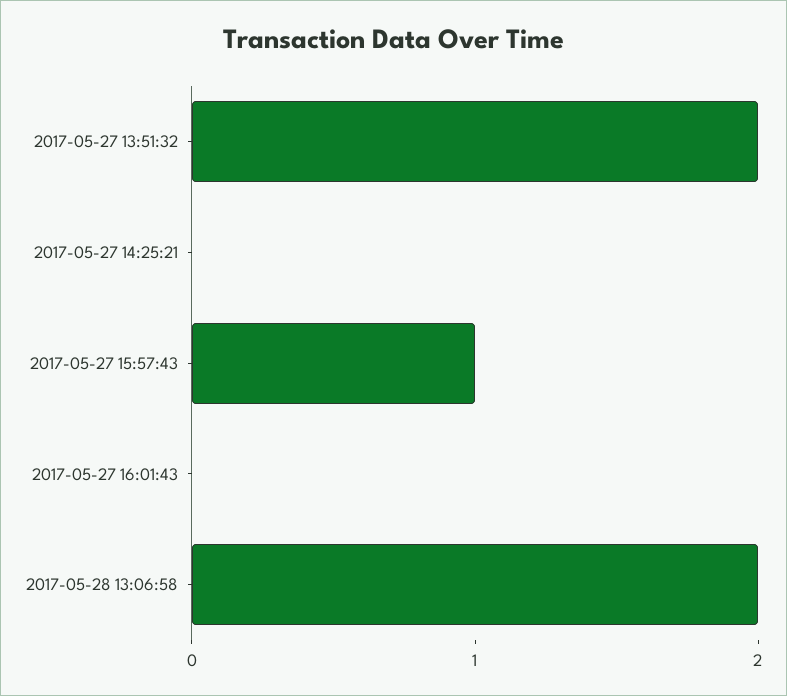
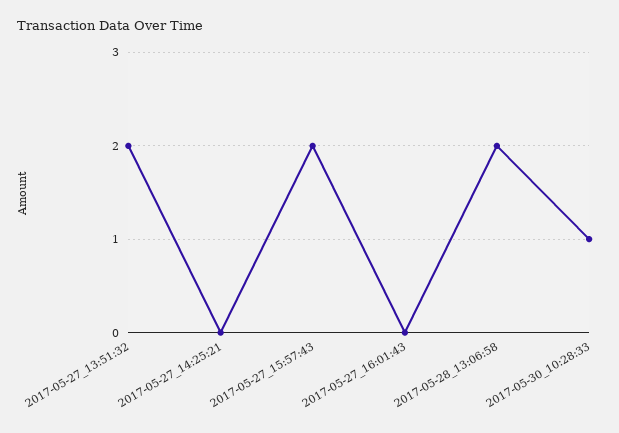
2017-05-27 15:57:43: 1 -> 2
2017-05-30_10:28:33: none -> 1

